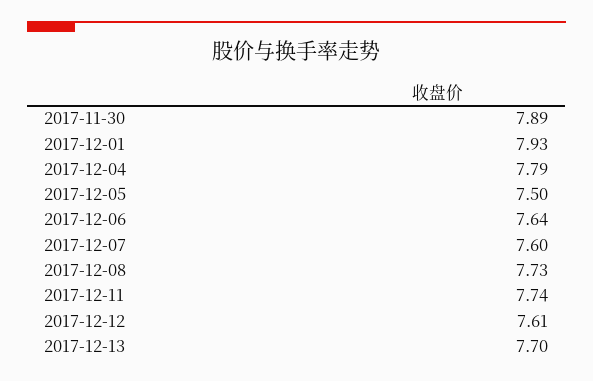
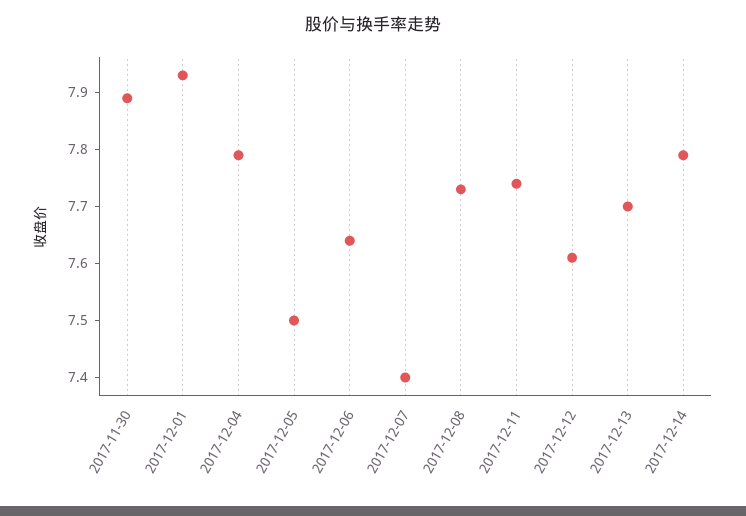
2017-12-07: 7.6 -> 7.4
2017-12-14: none -> 7.8

